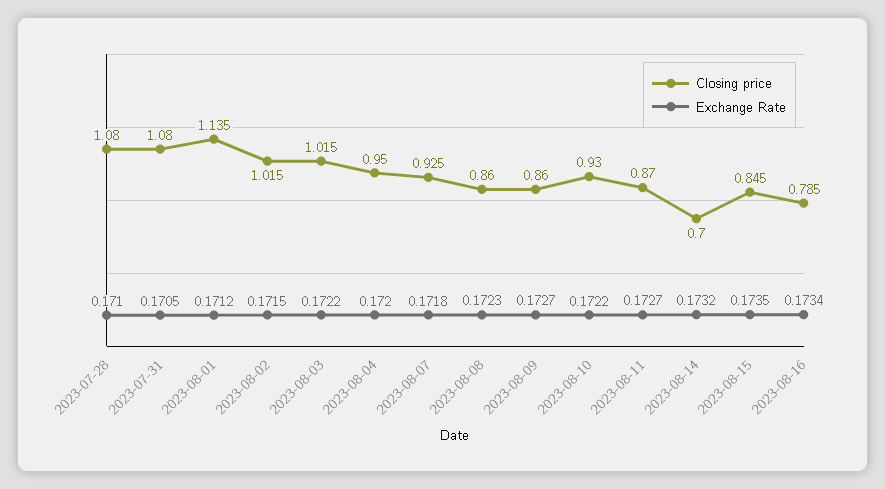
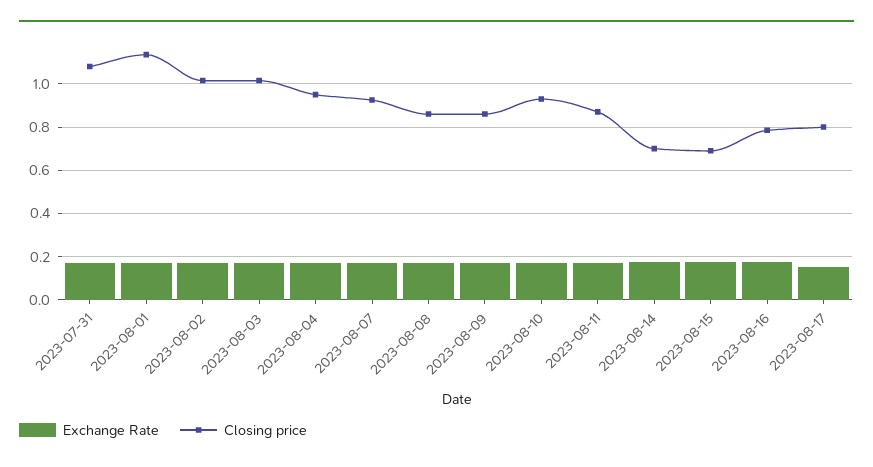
Closing price, 2023-07-28: 1.08 -> none
Exchange Rate, 2023-07-28: 0.171 -> none
Closing price, 2023-08-15: 0.845 -> 0.7
Exchange Rate, 2023-08-17: none -> 0.15
Closing price, 2023-08-17: none -> 0.8

